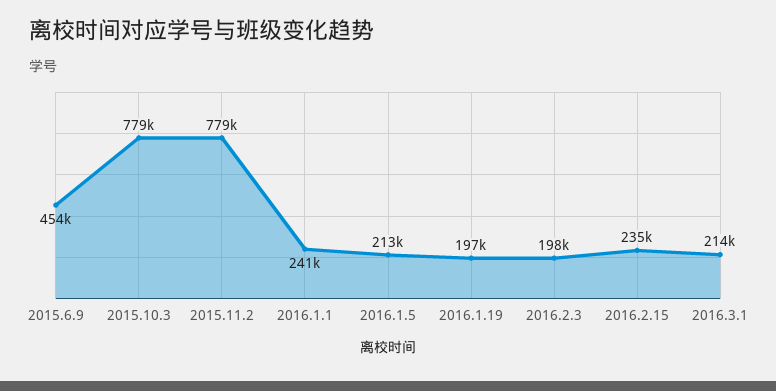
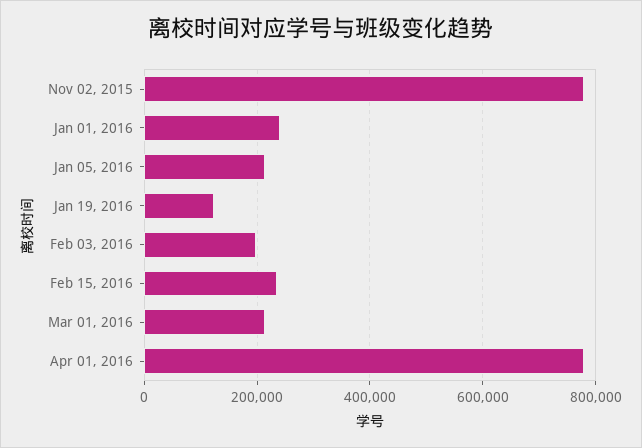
2015.6.9: 454000 -> none
2015.10.3: 779000 -> none
2016.1.19: 197000 -> 120000
Apr 01, 2016: none -> 780000

